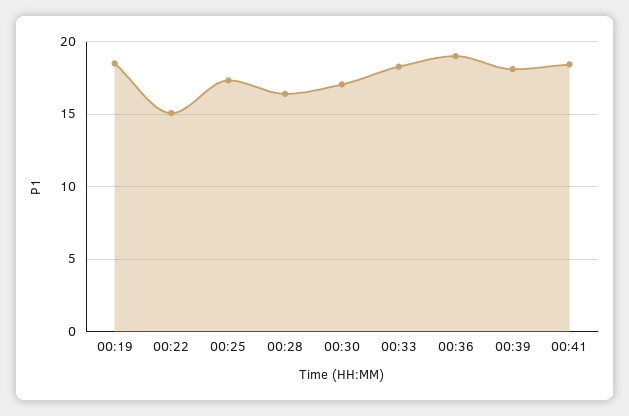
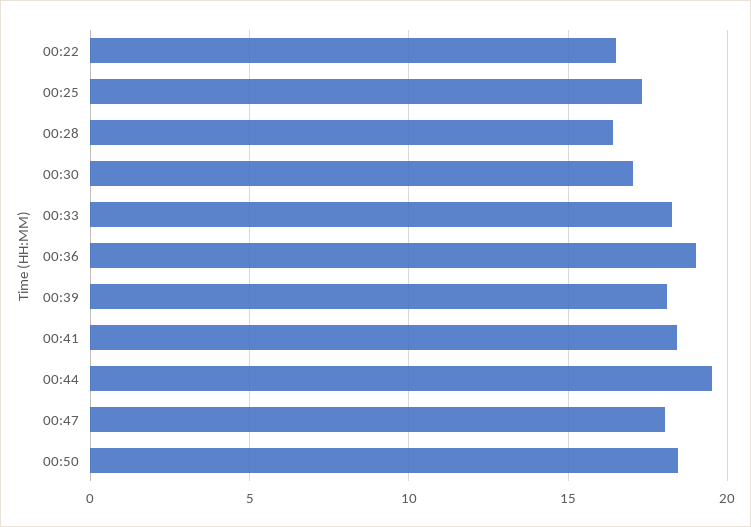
00:19: 18.5 -> none
00:22: 15 -> 16.5
00:44: none -> 19.5
00:47: none -> 18
00:50: none -> 18.5

